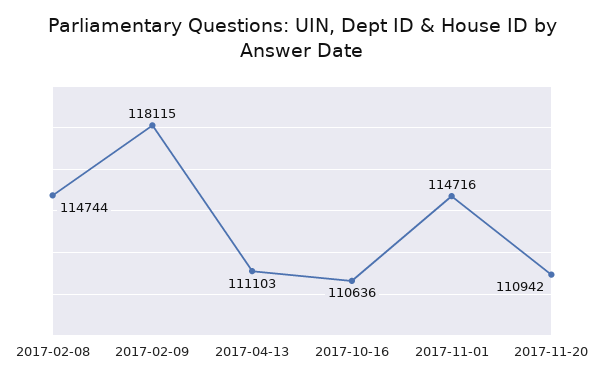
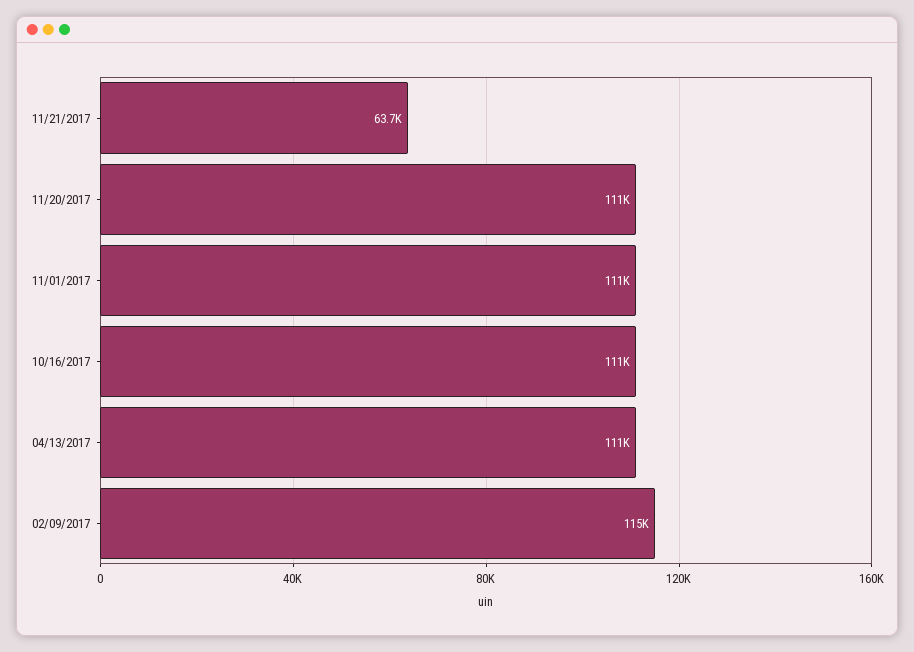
2017-02-08: 114744 -> none
2017-02-09: 118115 -> 115000
2017-11-01: 114716 -> 111000
11/21/2017: none -> 63700

